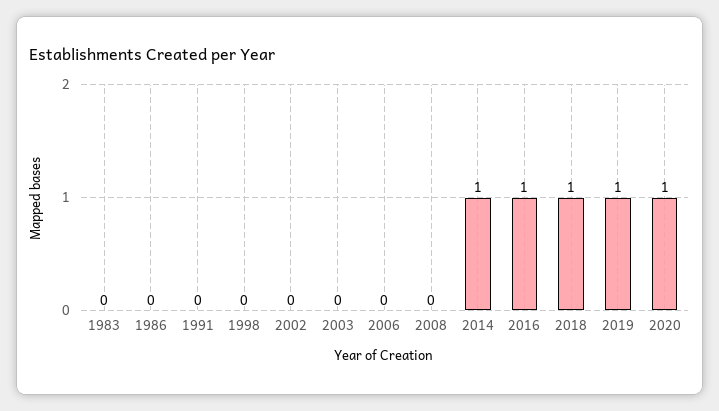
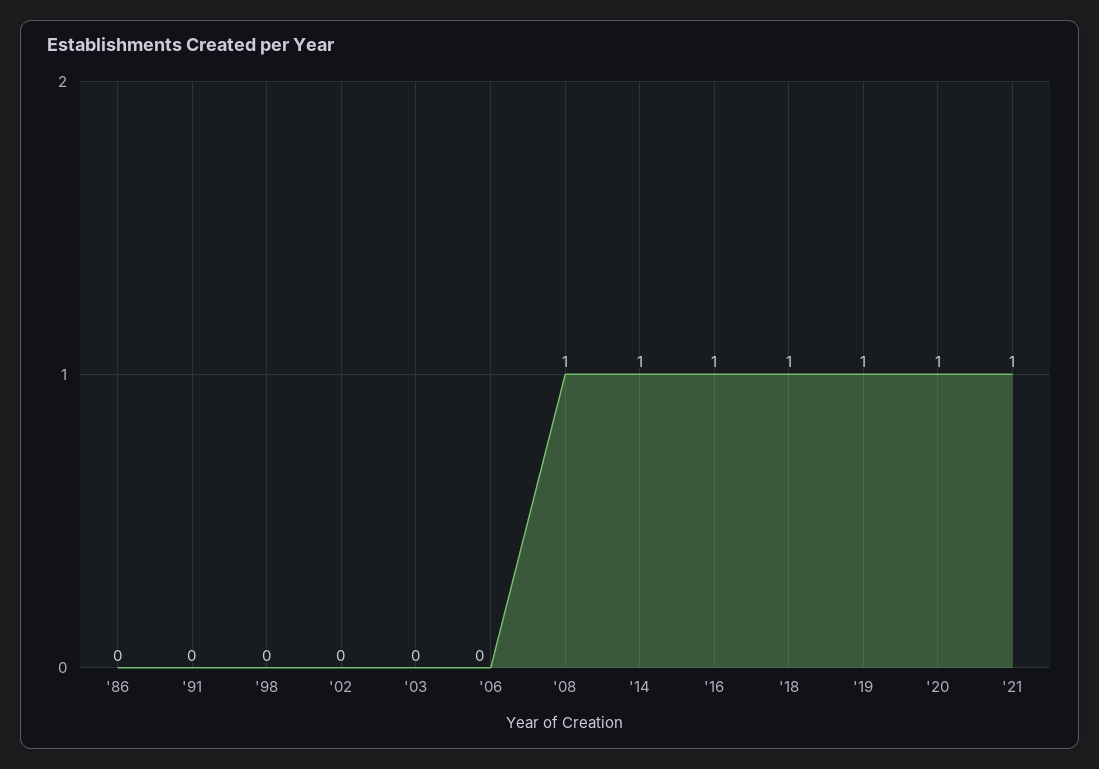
1983: 0 -> none
2008: 0 -> 1
'21: none -> 1

